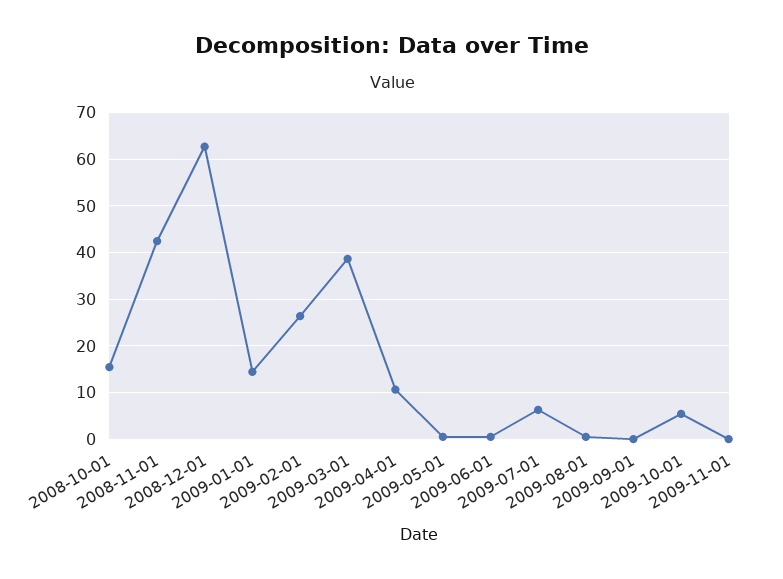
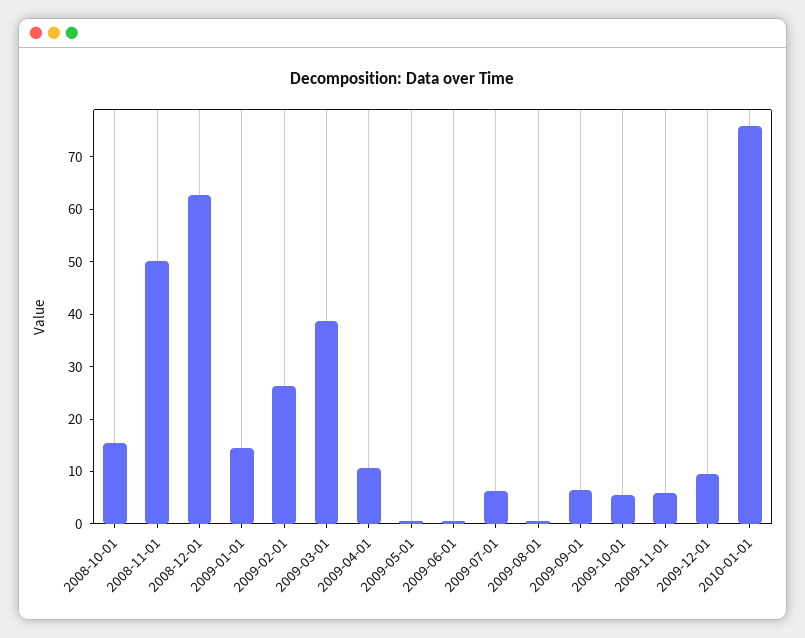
2008-11-01: 42 -> 50
2009-09-01: 0 -> 6
2009-11-01: 0 -> 6
2009-12-01: none -> 10
2010-01-01: none -> 76

